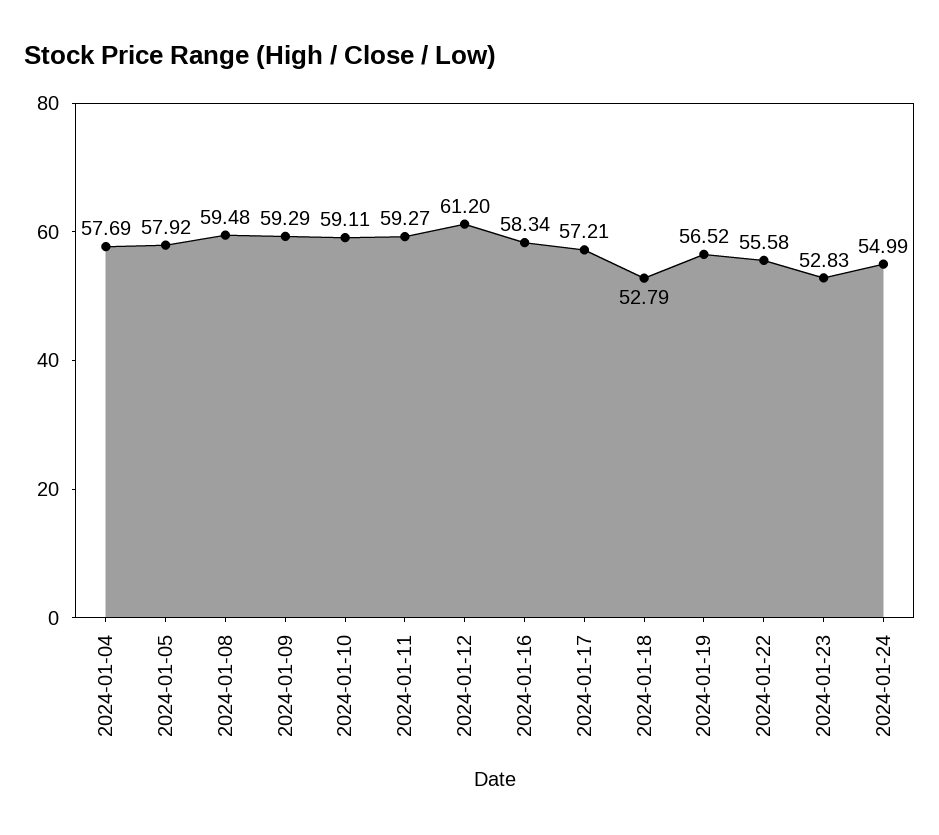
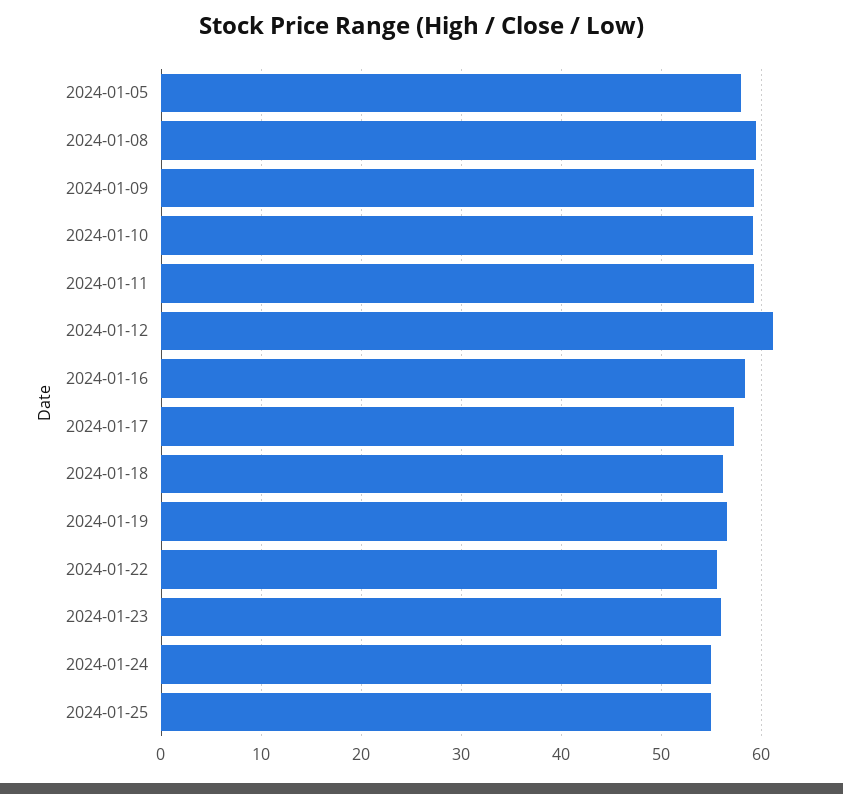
2024-01-04: 57.69 -> none
2024-01-18: 52.79 -> 56
2024-01-23: 52.83 -> 56
2024-01-25: none -> 55

